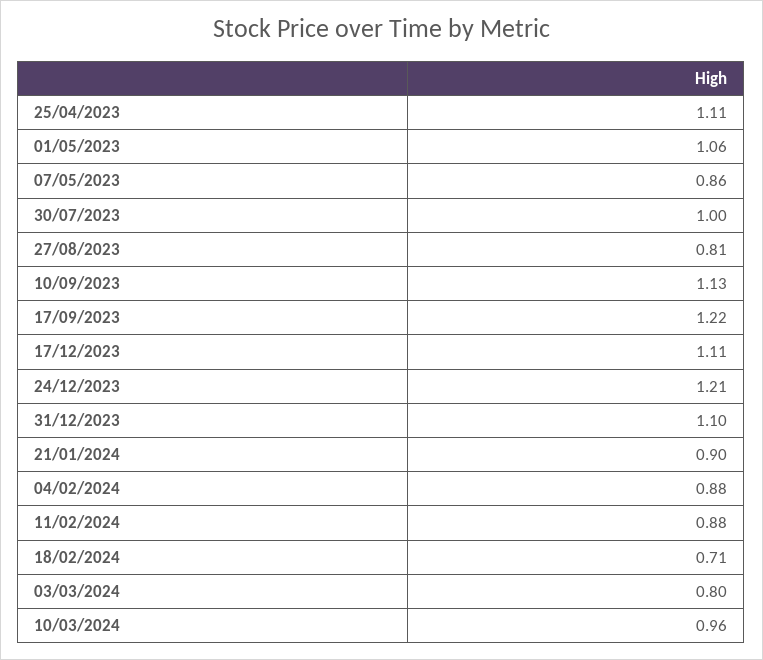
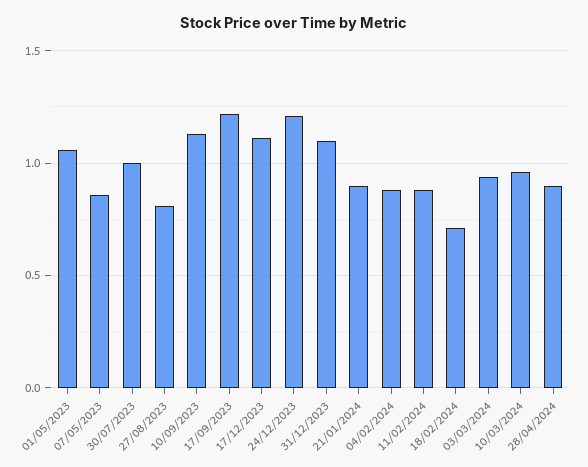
25/04/2023: 1.11 -> none
03/03/2024: 0.8 -> 0.95
28/04/2024: none -> 0.9

